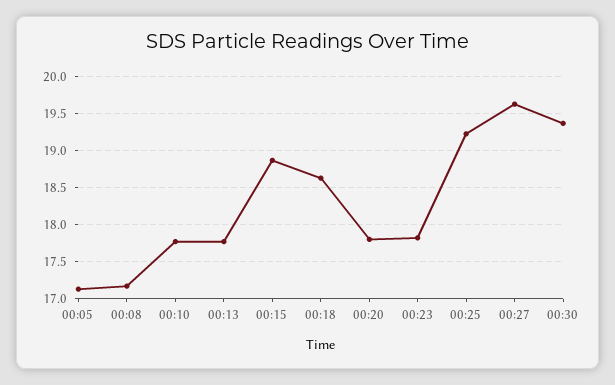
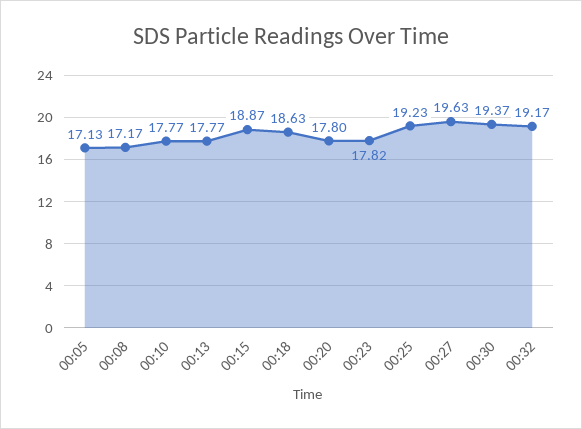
00:32: none -> 19.17

